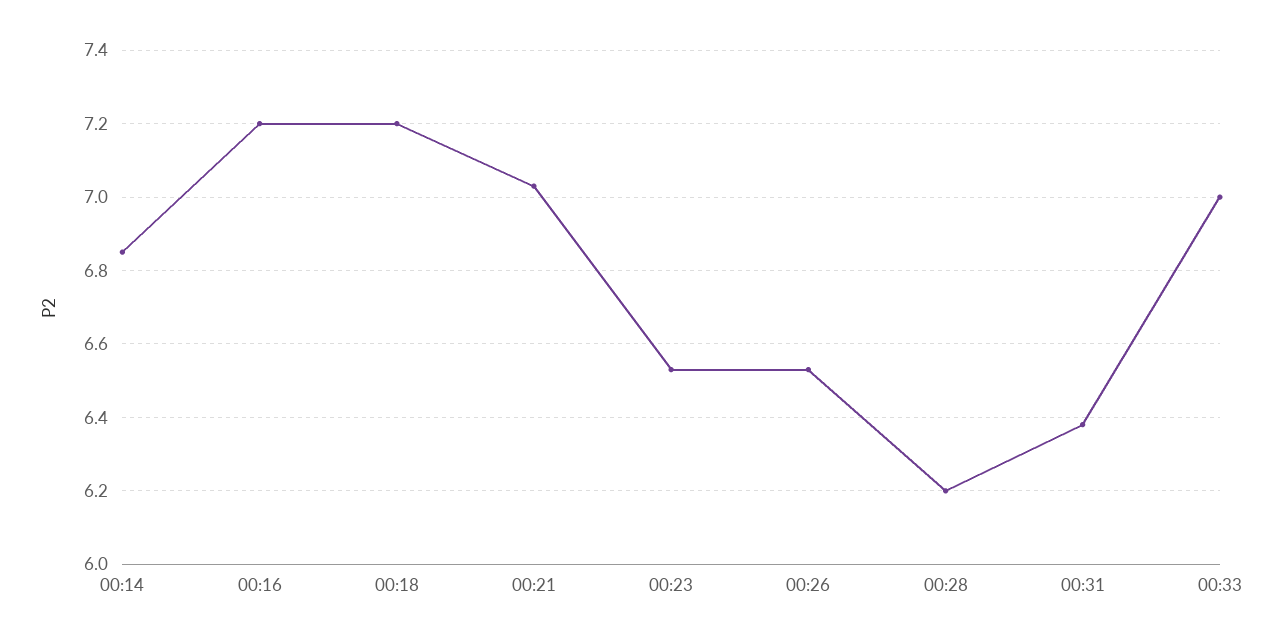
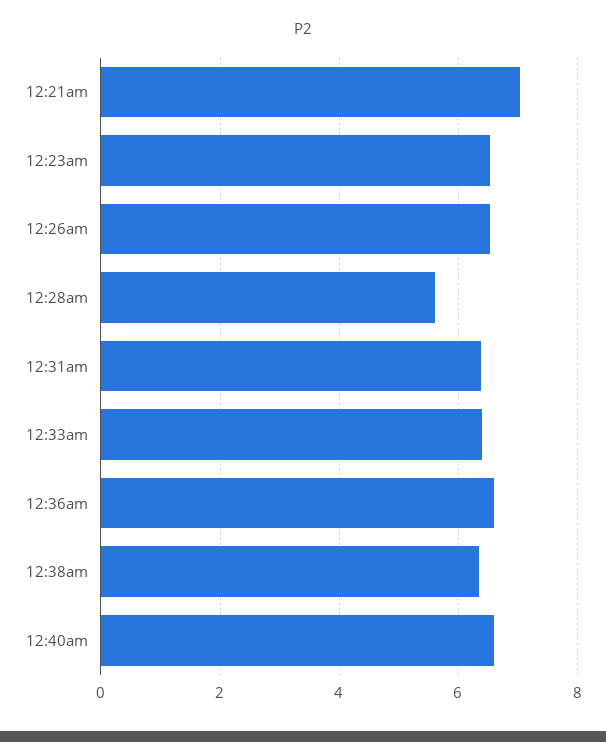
00:14: 6.85 -> none
00:16: 7.2 -> none
00:18: 7.2 -> none
00:28: 6.2 -> 5.6
00:33: 7 -> 6.4
12:36am: none -> 6.6
12:38am: none -> 6.4
12:40am: none -> 6.6

